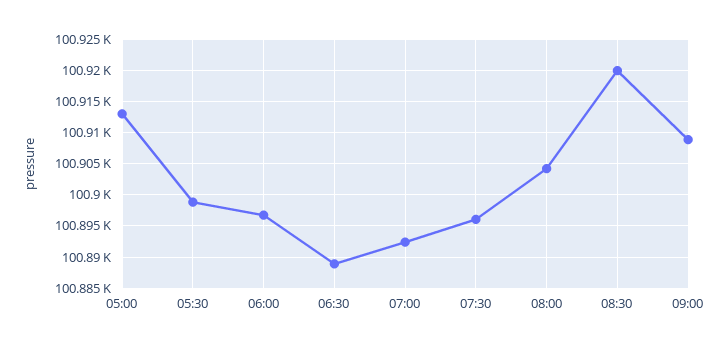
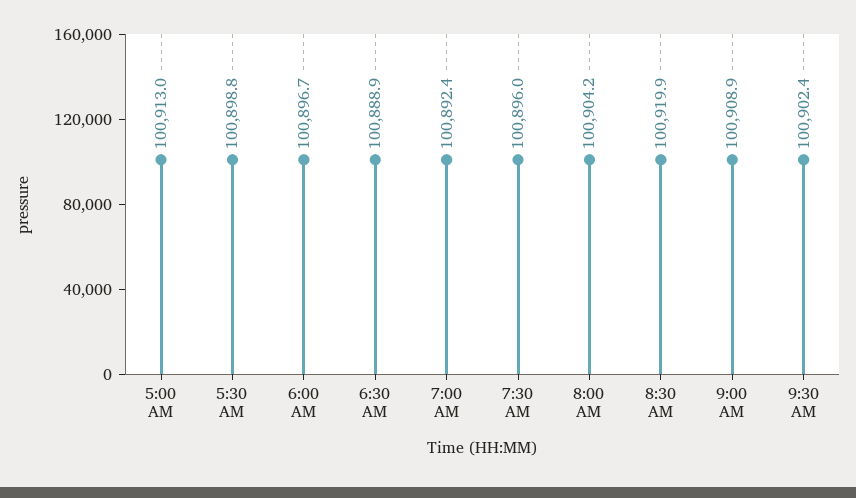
9:30 AM: none -> 100902.4

